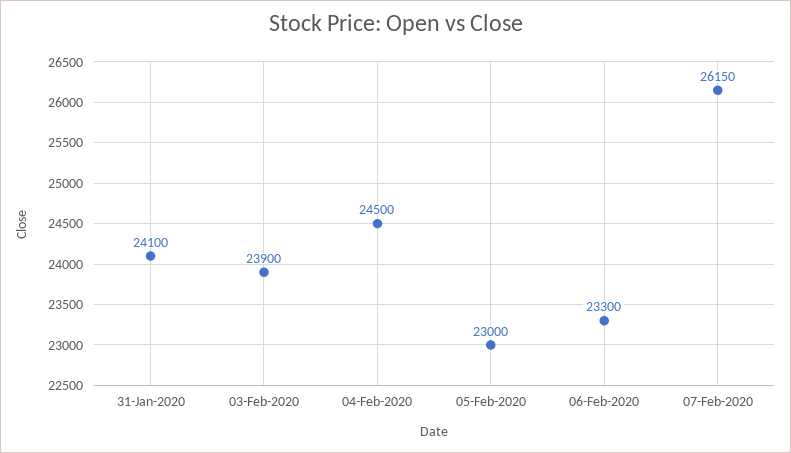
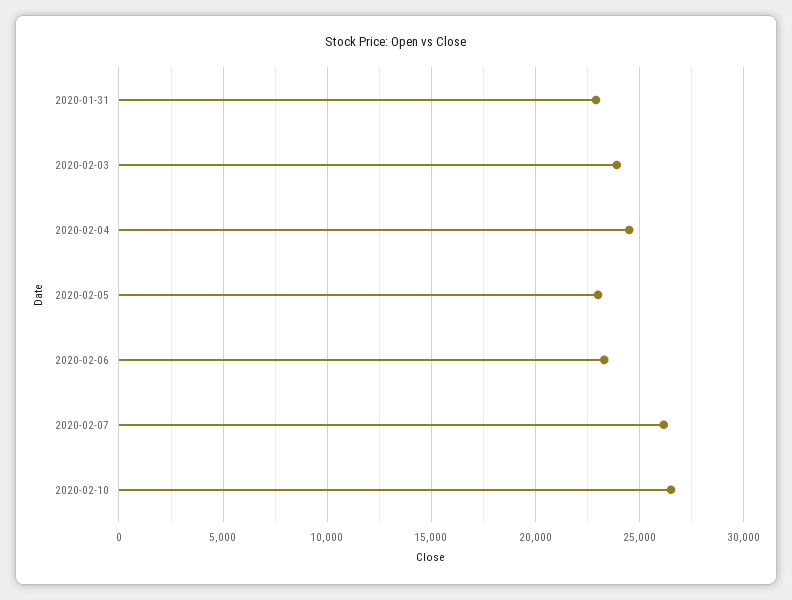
31-Jan-2020: 24100 -> 23000
2020-02-10: none -> 26500

